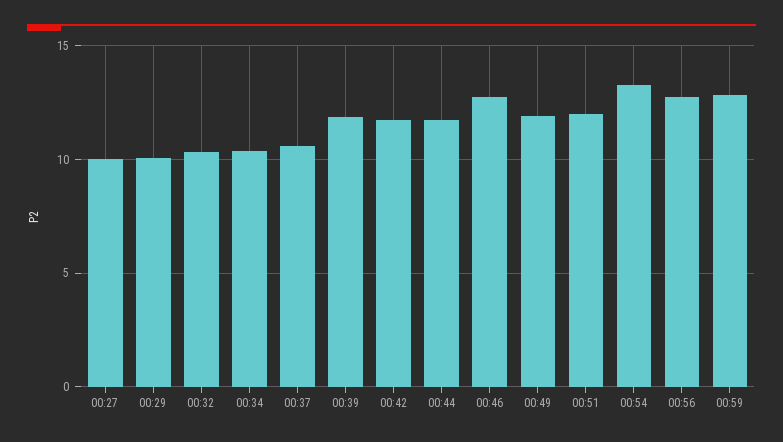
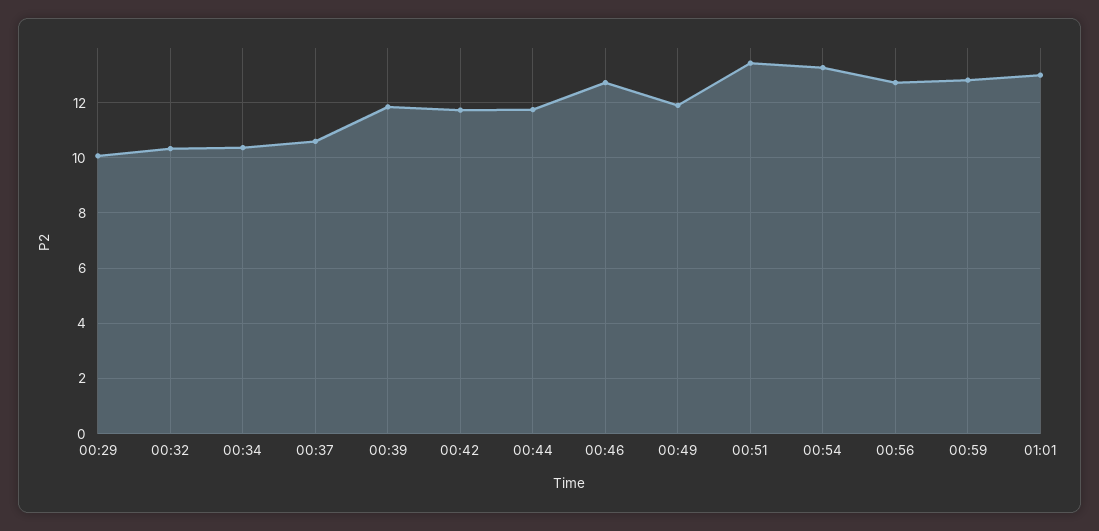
00:27: 10 -> none
00:51: 12 -> 13.5
01:01: none -> 13

